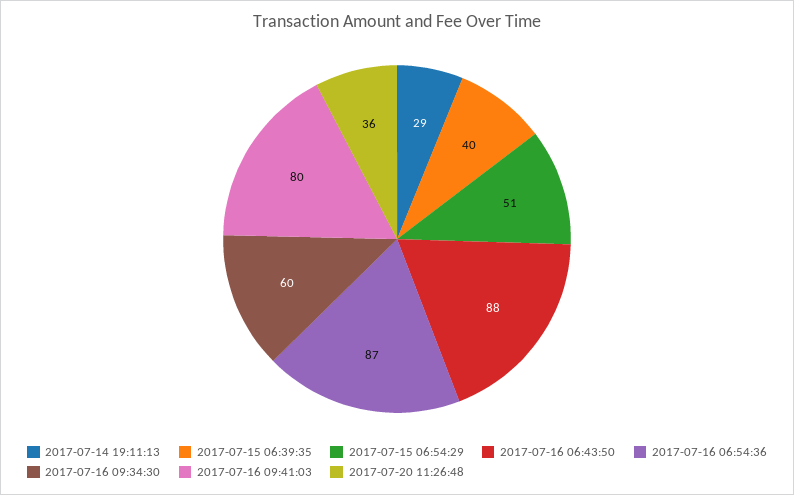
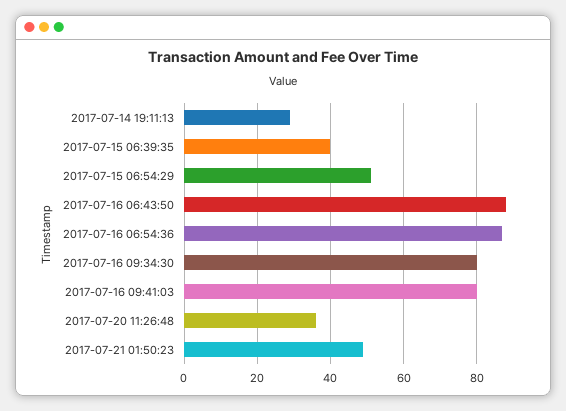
2017-07-16 09:34:30: 60 -> 80
2017-07-21 01:50:23: none -> 50

